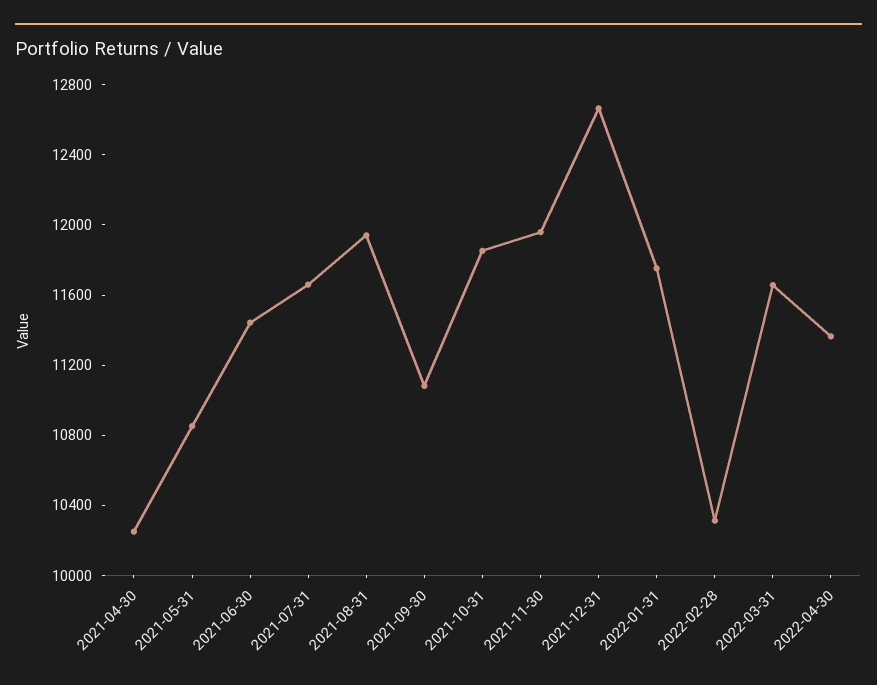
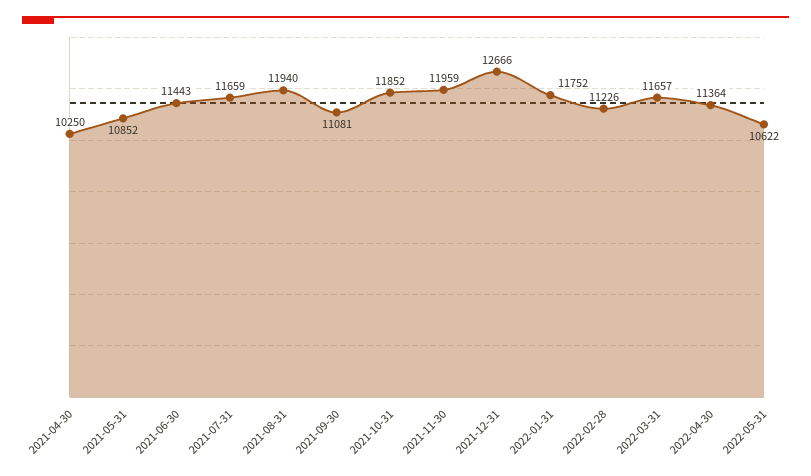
2022-02-28: 10300 -> 11226
2022-05-31: none -> 10622

